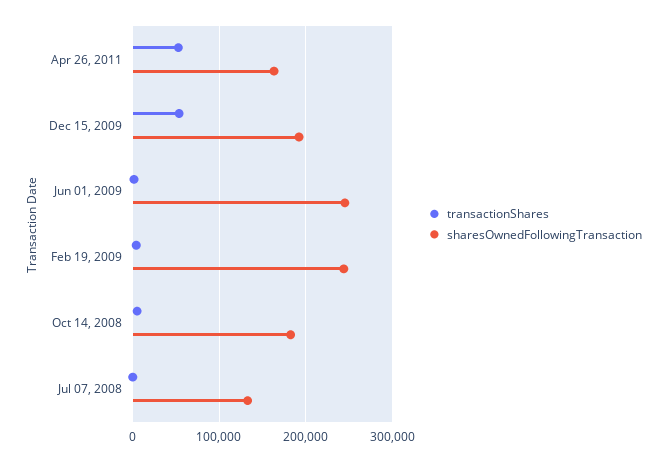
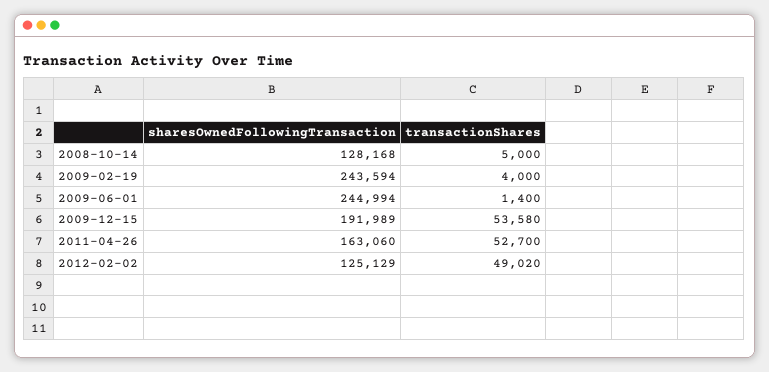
sharesOwnedFollowingTransaction, Oct 14, 2008: 180000 -> 128168
transactionShares, Jul 07, 2008: 0 -> none
sharesOwnedFollowingTransaction, Jul 07, 2008: 130000 -> none
sharesOwnedFollowingTransaction, 2012-02-02: none -> 125129
transactionShares, 2012-02-02: none -> 49020

